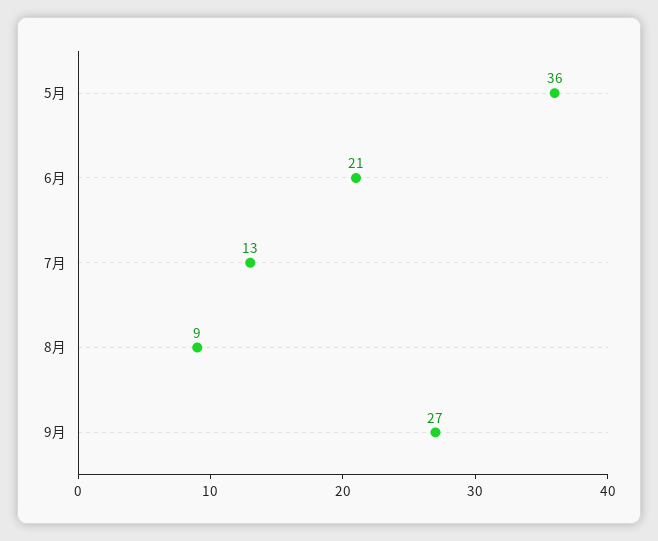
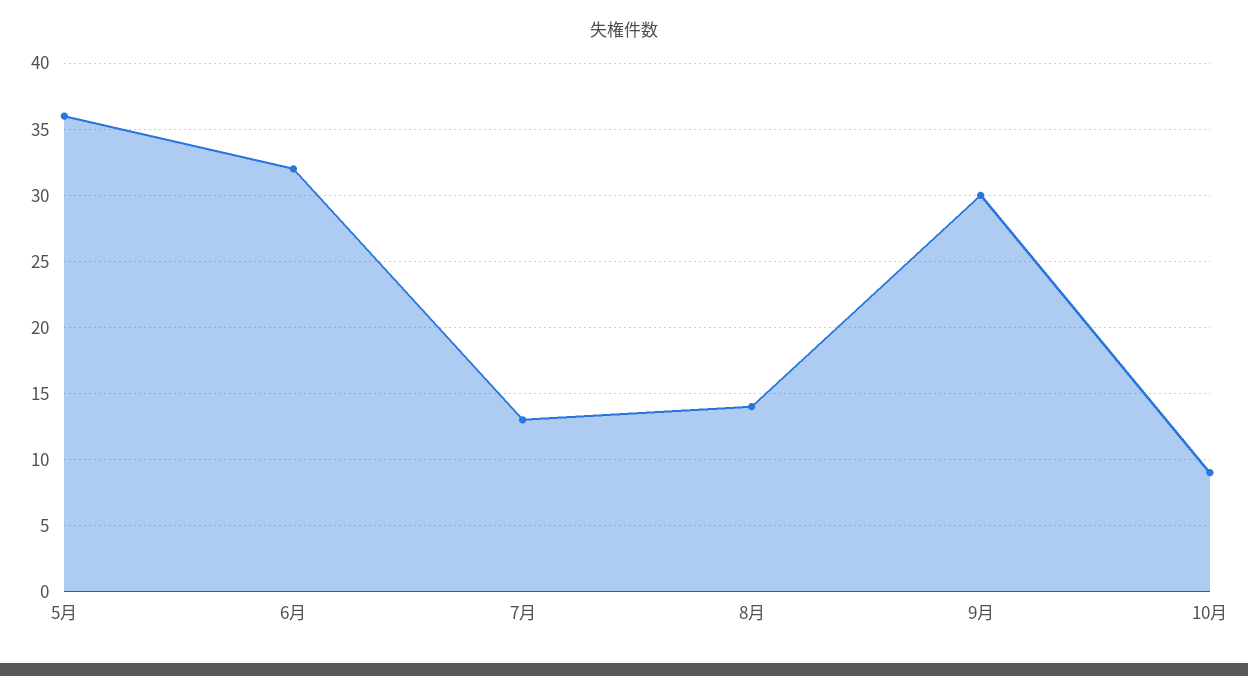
6月: 21 -> 32
8月: 9 -> 14
9月: 27 -> 30
10月: none -> 9

